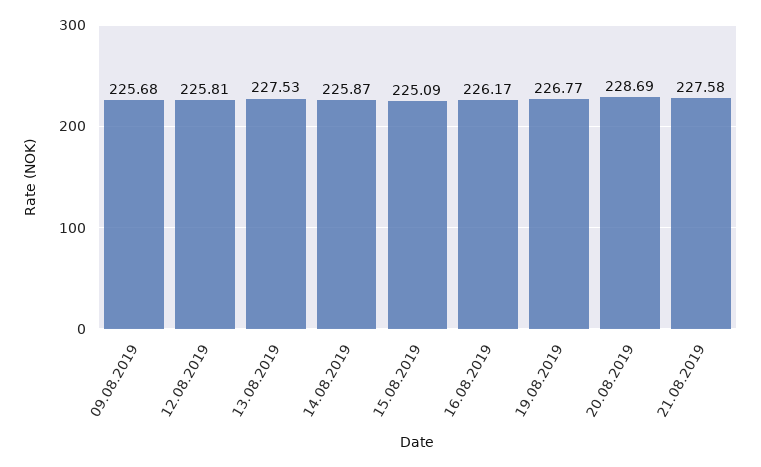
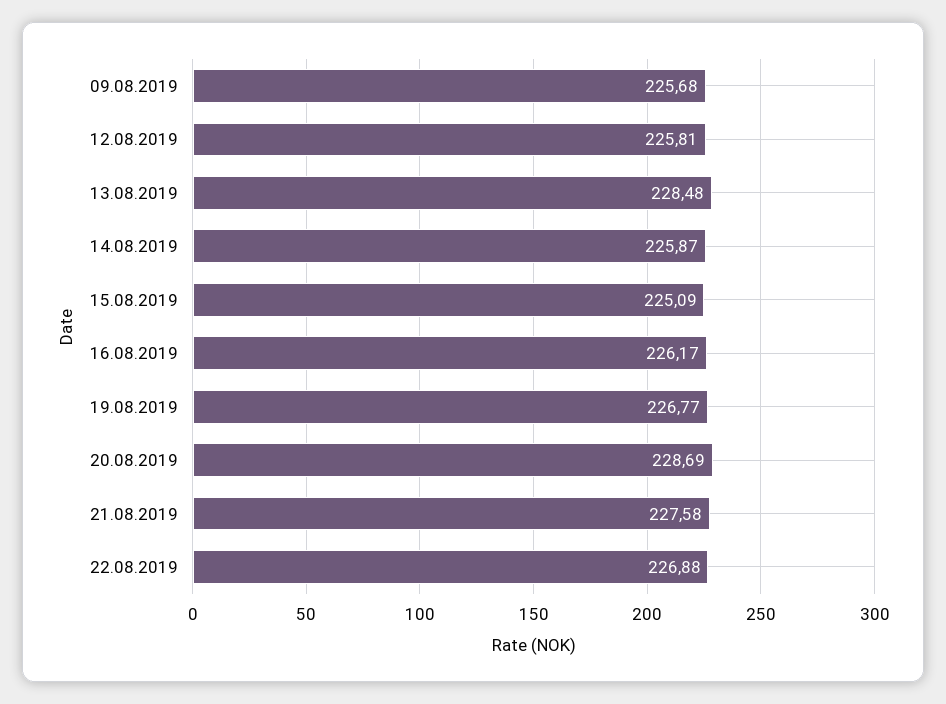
13.08.2019: 227.53 -> 228.48
22.08.2019: none -> 226.88

